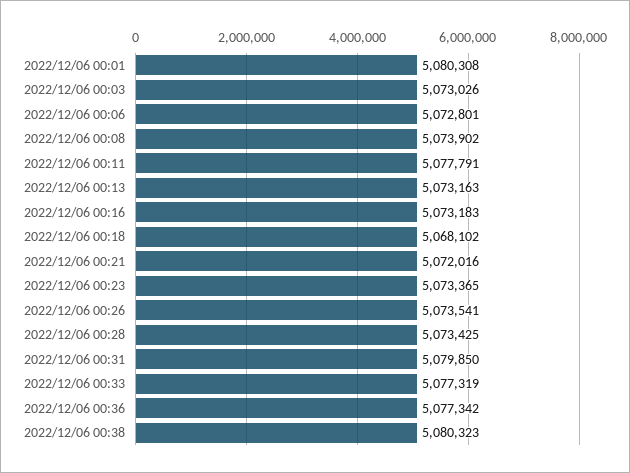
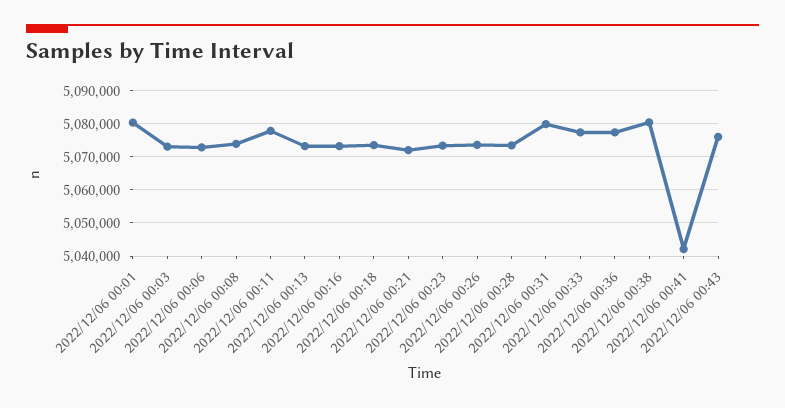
2022/12/06 00:18: 5068102 -> 5074000
2022/12/06 00:41: none -> 5042000
2022/12/06 00:43: none -> 5076000

